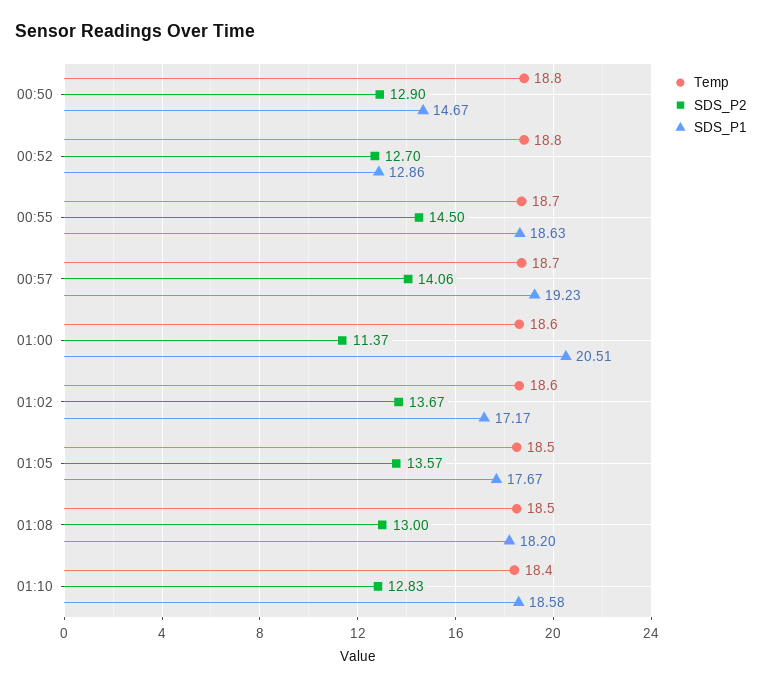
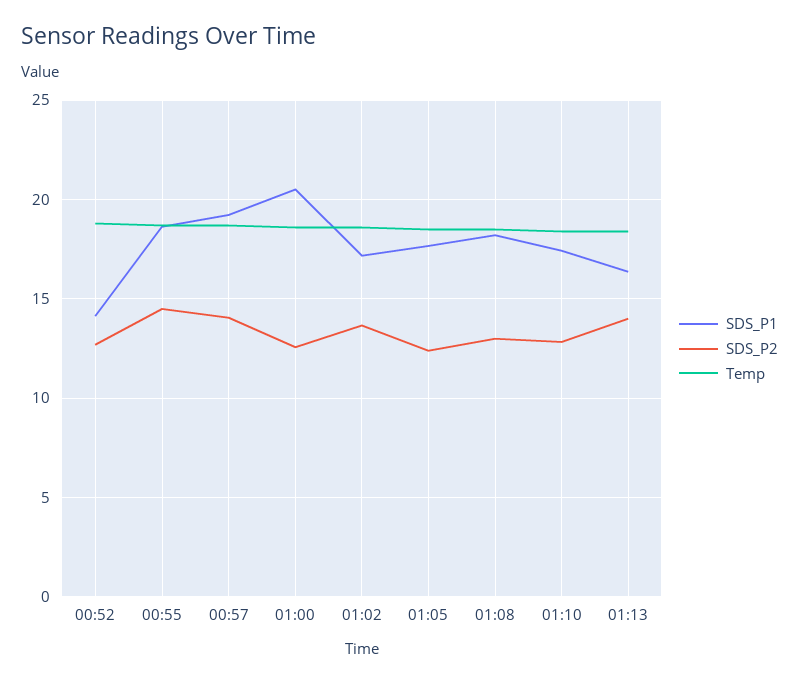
Temp, 00:50: 18.8 -> none
SDS_P2, 00:50: 12.9 -> none
SDS_P1, 00:50: 14.67 -> none
SDS_P1, 00:52: 12.86 -> 14
SDS_P2, 01:00: 11.37 -> 12.5
SDS_P2, 01:05: 13.57 -> 12.5
SDS_P1, 01:10: 18.58 -> 17.5
SDS_P1, 01:13: none -> 16.5
SDS_P2, 01:13: none -> 14
Temp, 01:13: none -> 18.5

